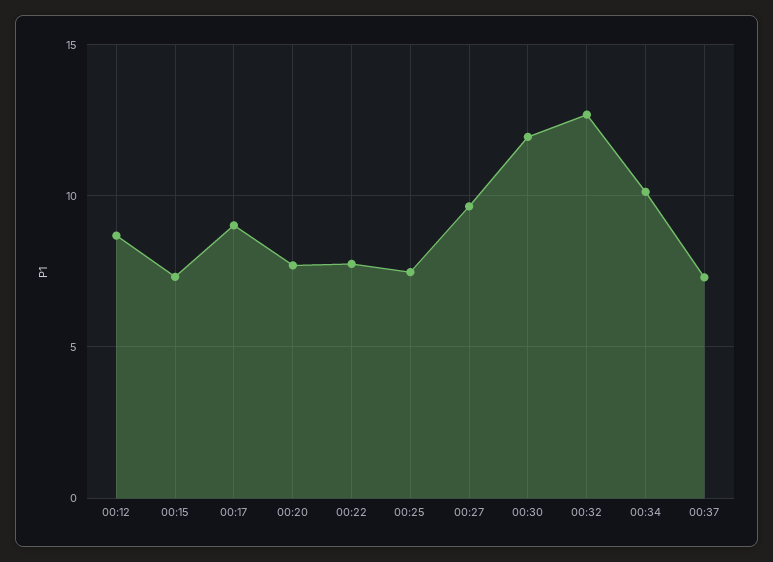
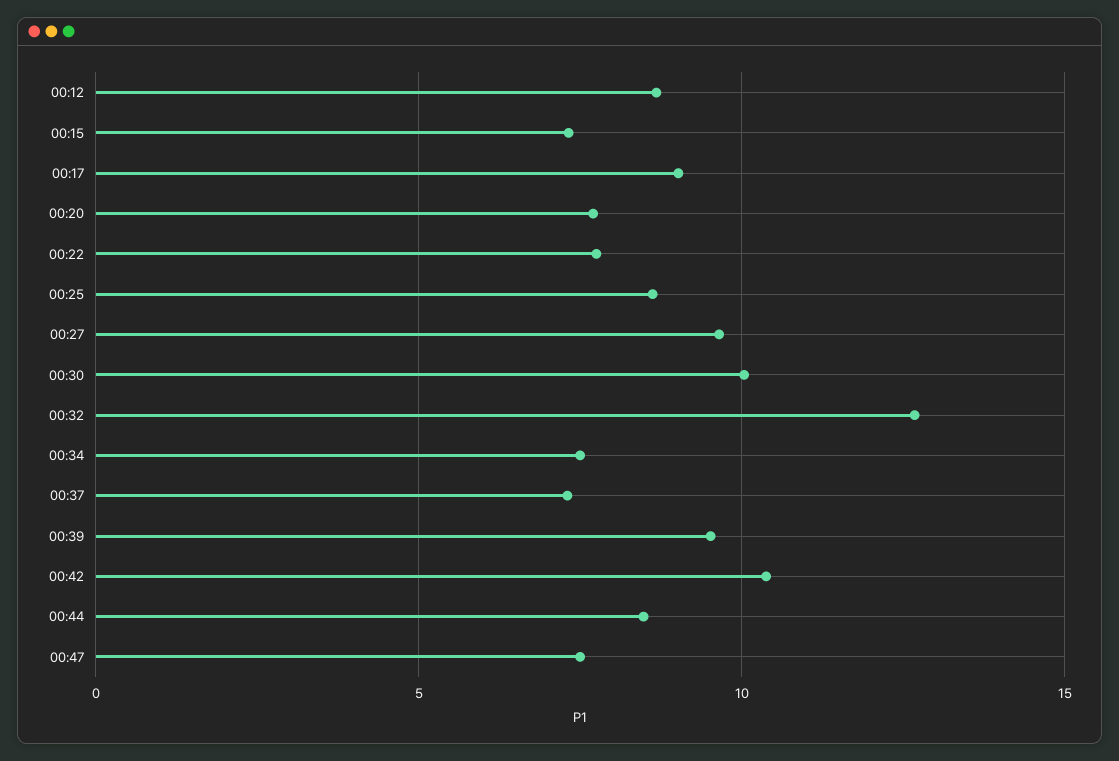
00:25: 7.5 -> 8.5
00:30: 12 -> 10
00:34: 10 -> 7.5
00:39: none -> 9.5
00:42: none -> 10.5
00:44: none -> 8.5
00:47: none -> 7.5

